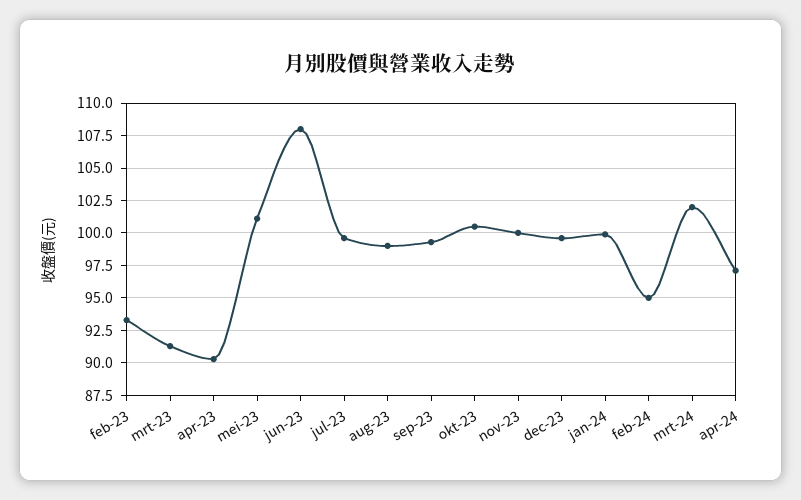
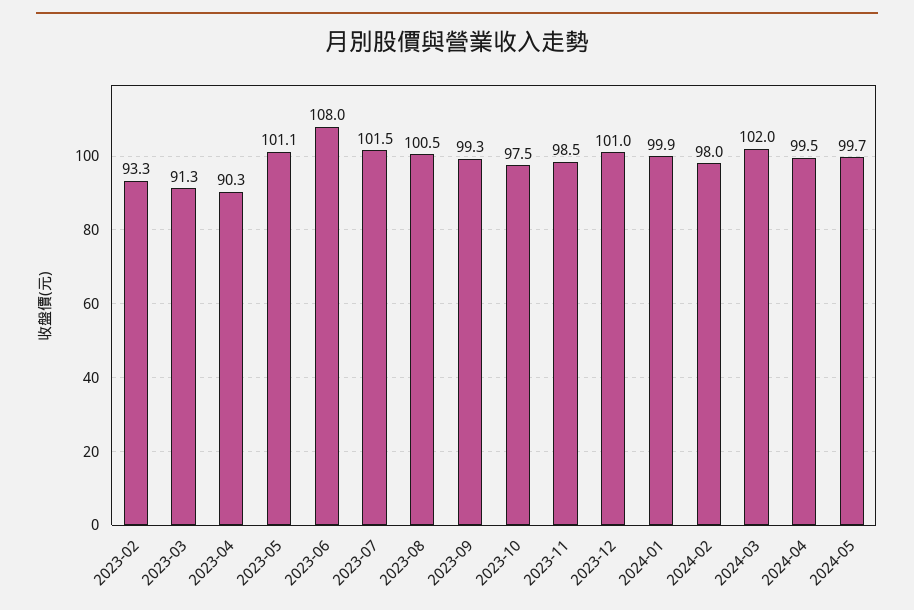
jul-23: 99.5 -> 101.5
aug-23: 99 -> 100.5
okt-23: 100.5 -> 97.5
nov-23: 100 -> 98.5
dec-23: 99.5 -> 101
feb-24: 95 -> 98
apr-24: 97 -> 99.5
2024-05: none -> 99.7

